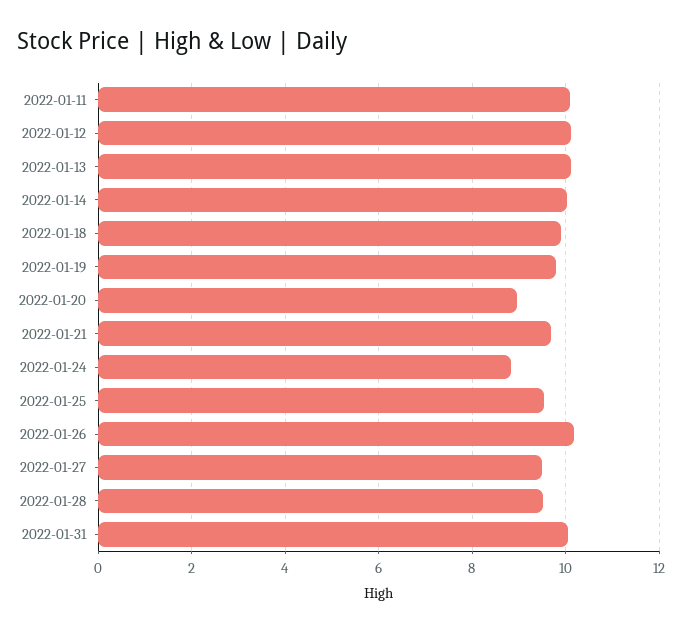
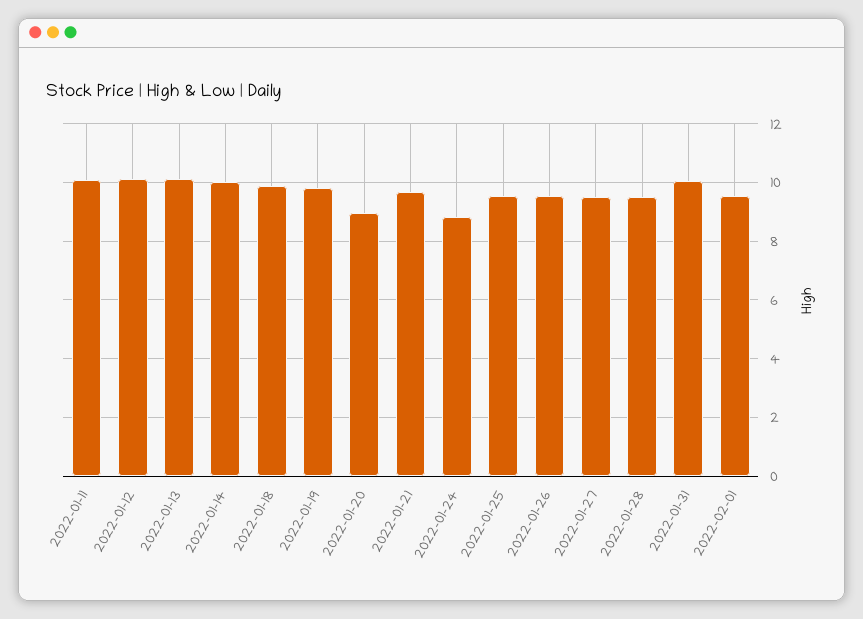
2022-01-26: 10.2 -> 9.5
2022-02-01: none -> 9.5

